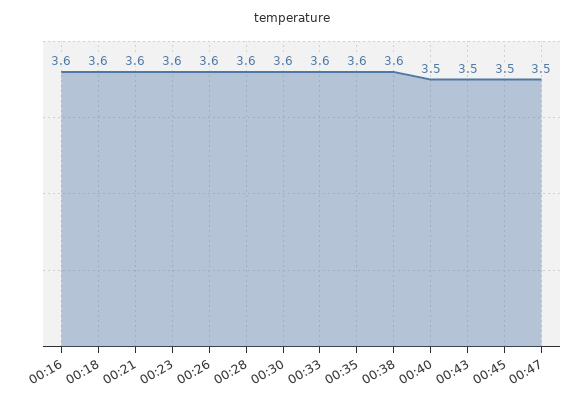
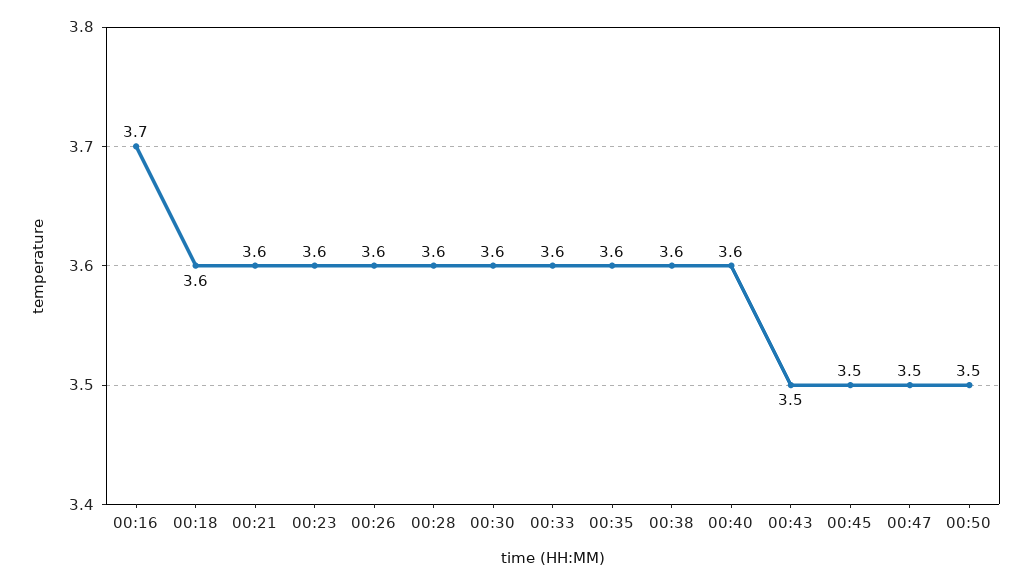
00:16: 3.6 -> 3.7
00:40: 3.5 -> 3.6
00:50: none -> 3.5

